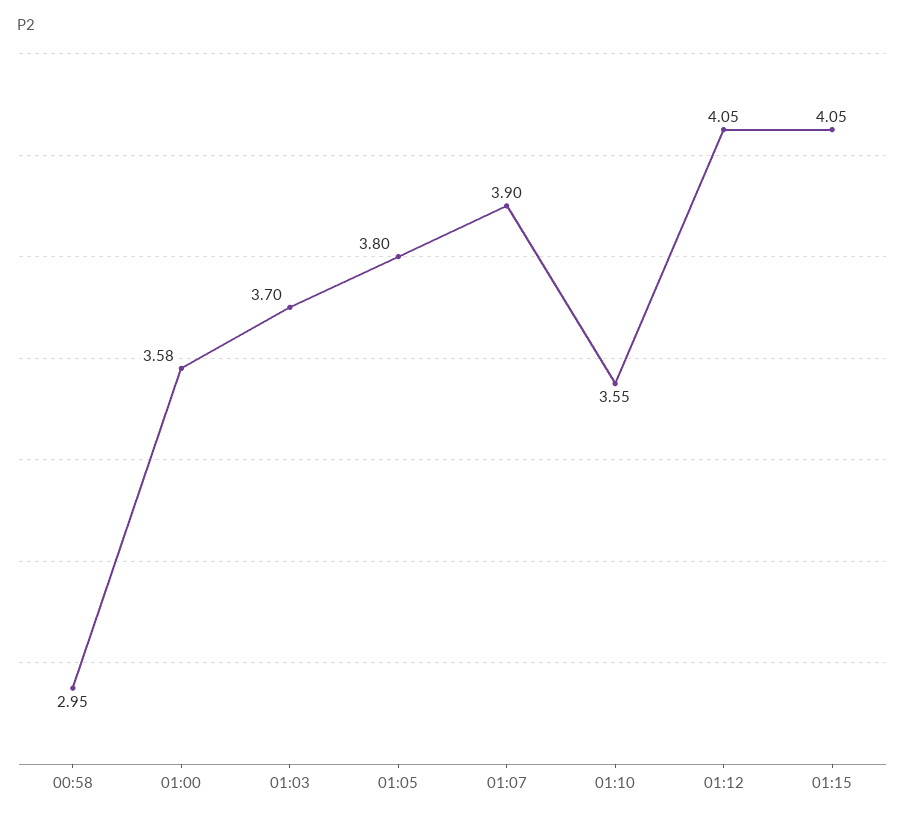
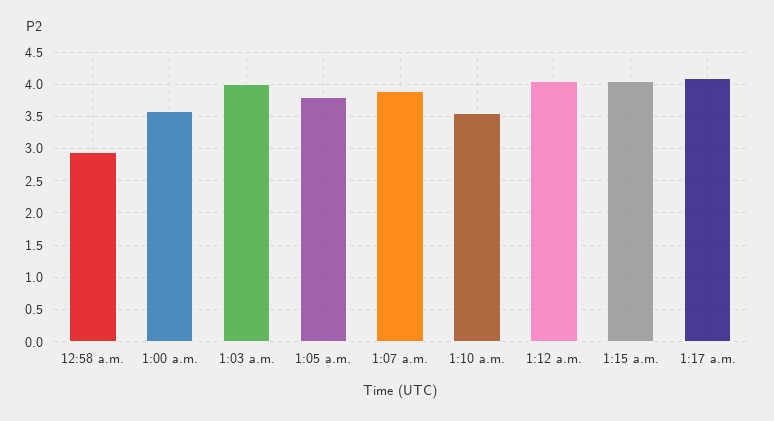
01:03: 3.7 -> 4
1:17 a.m.: none -> 4.1

